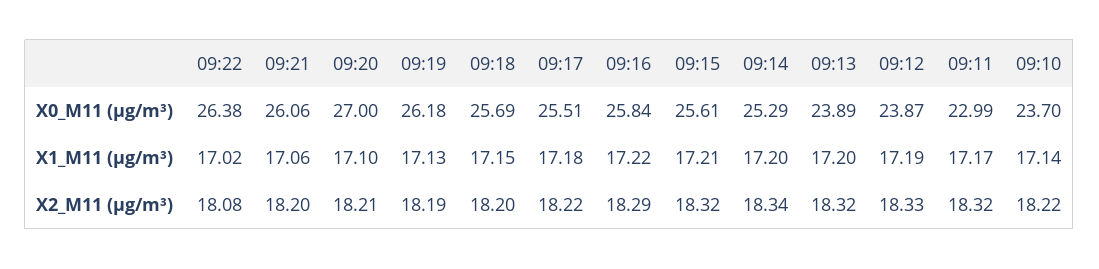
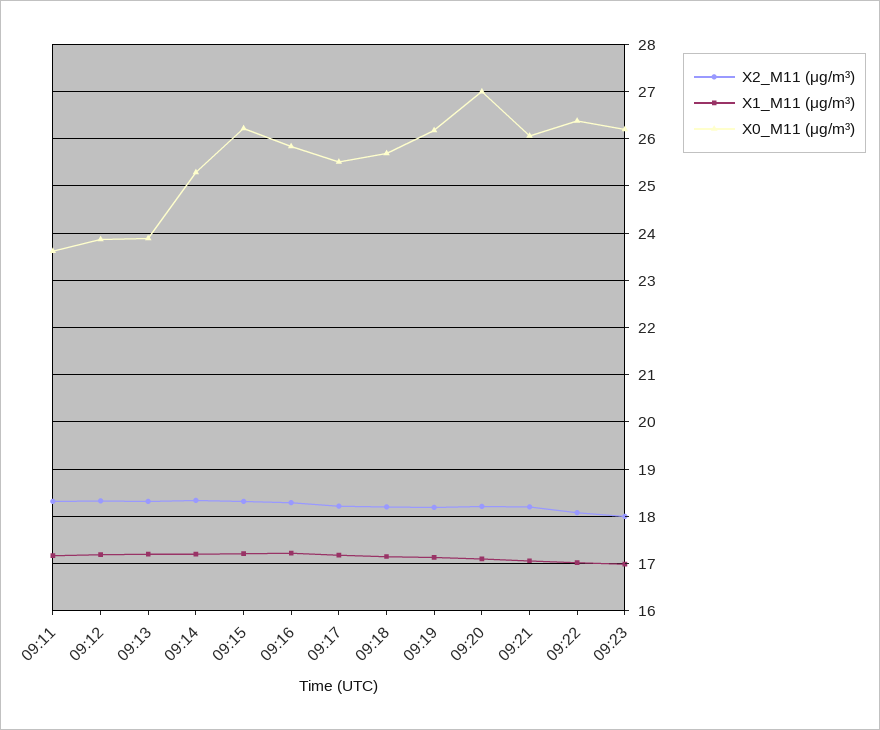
X0_M11 (μg/m³), 09:15: 25.61 -> 26.2
X0_M11 (μg/m³), 09:11: 22.99 -> 23.6
X0_M11 (μg/m³), 09:10: 23.7 -> none
X1_M11 (μg/m³), 09:10: 17.14 -> none
X2_M11 (μg/m³), 09:10: 18.22 -> none
X2_M11 (μg/m³), 09:23: none -> 18
X1_M11 (μg/m³), 09:23: none -> 17
X0_M11 (μg/m³), 09:23: none -> 26.2

